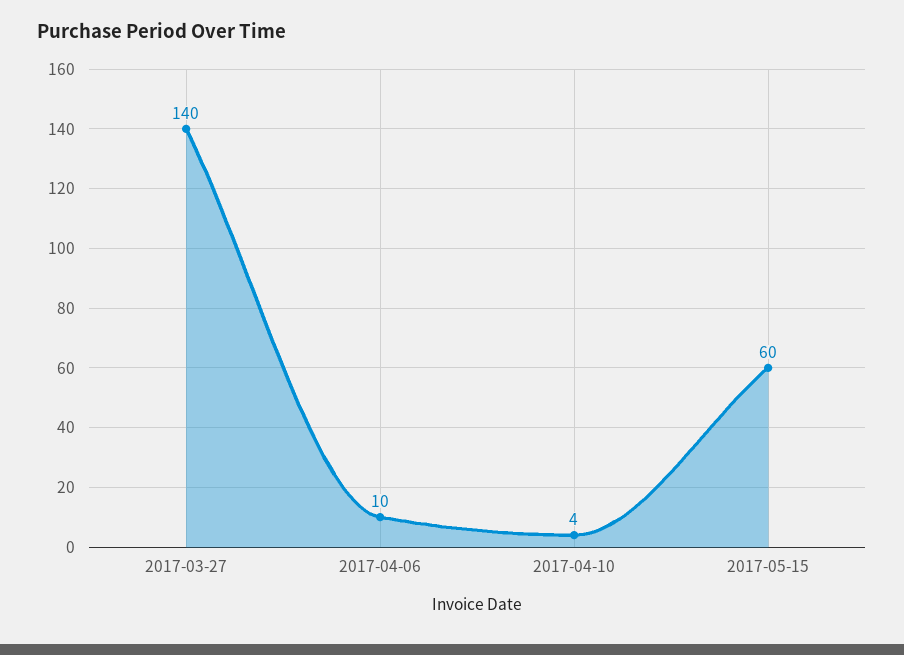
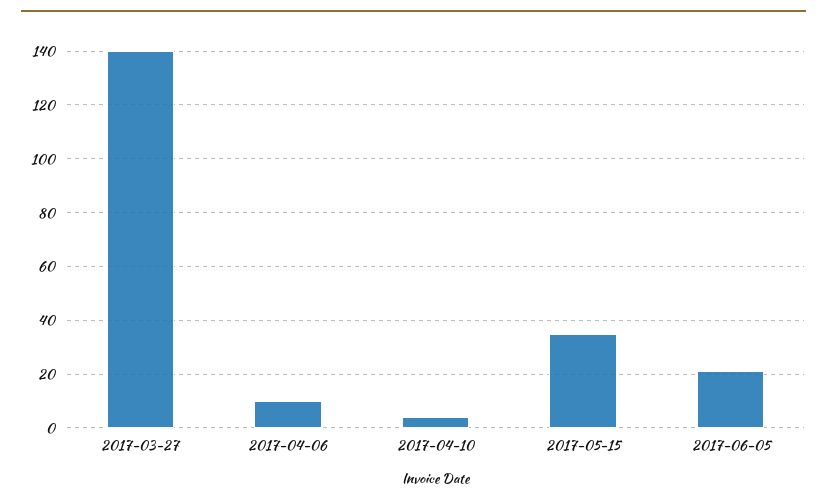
2017-05-15: 60 -> 35
2017-06-05: none -> 20

